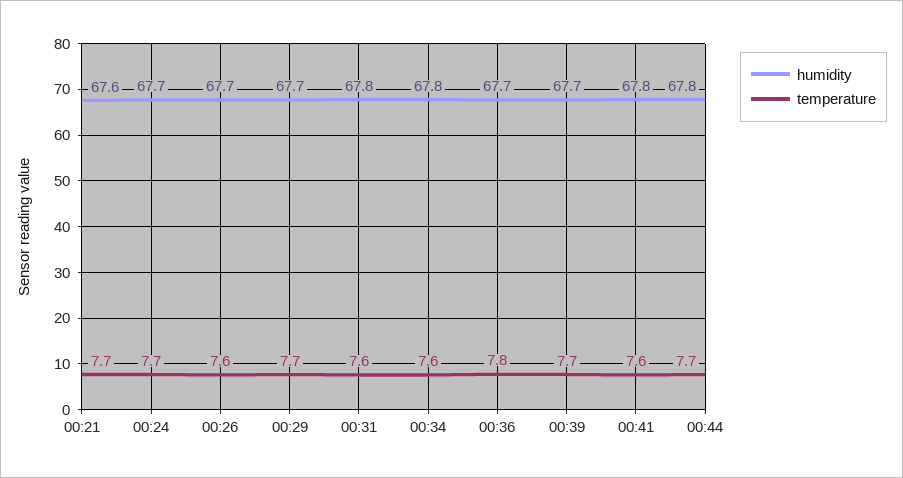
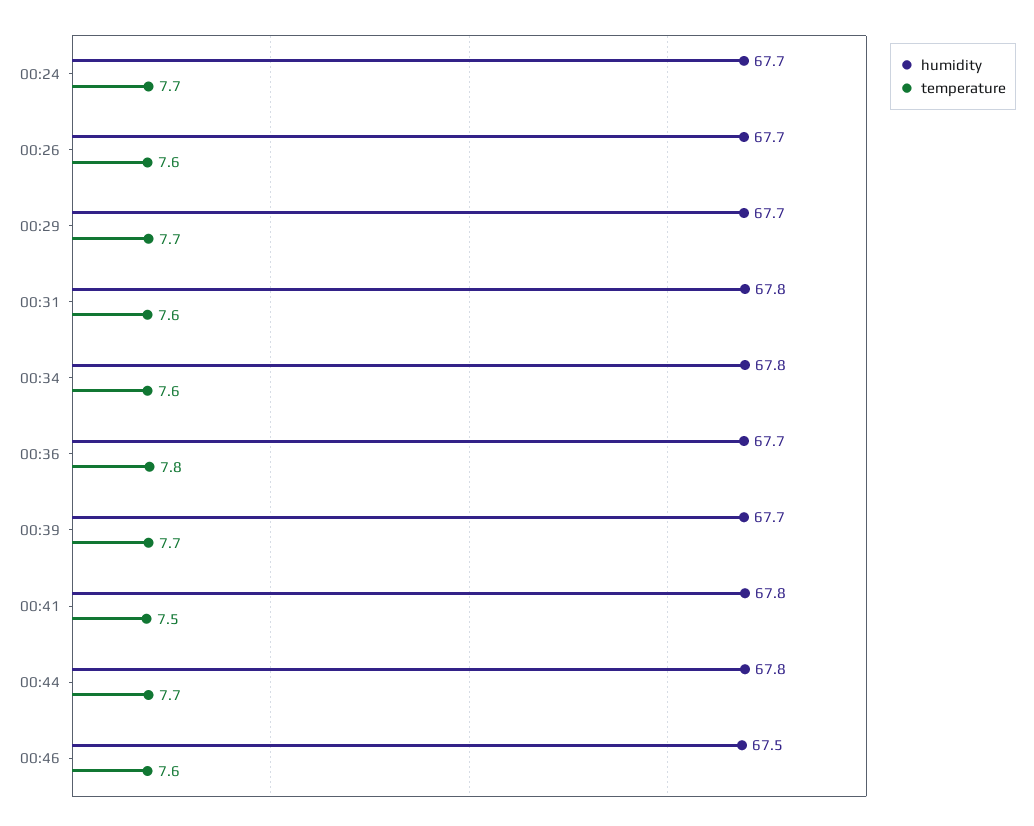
humidity, 00:21: 67.6 -> none
temperature, 00:21: 7.7 -> none
temperature, 00:41: 7.6 -> 7.5
humidity, 00:46: none -> 67.5
temperature, 00:46: none -> 7.6

